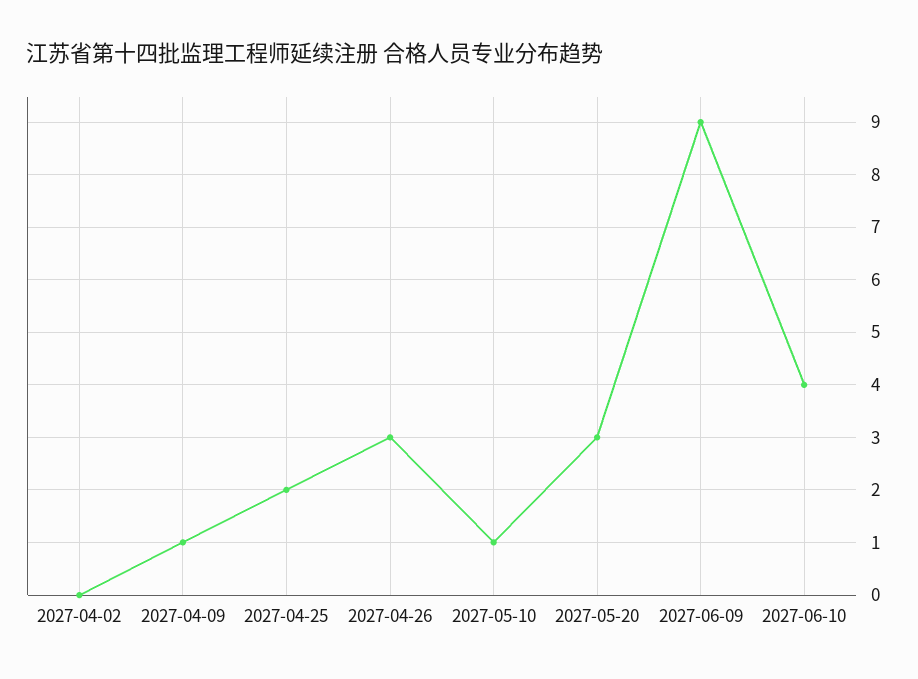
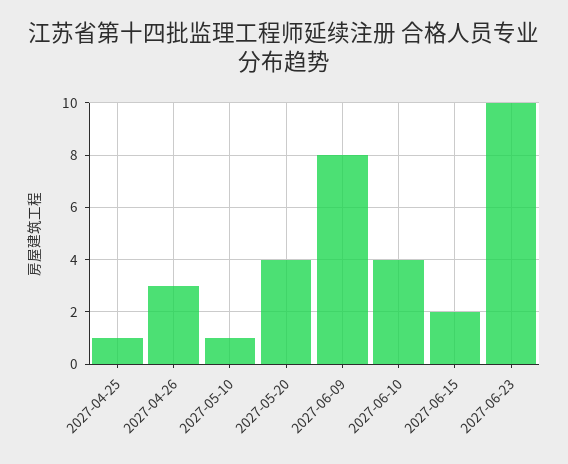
2027-04-02: 0 -> none
2027-04-09: 1 -> none
2027-04-25: 2 -> 1
2027-05-20: 3 -> 4
2027-06-09: 9 -> 8
2027-06-15: none -> 2
2027-06-23: none -> 10

